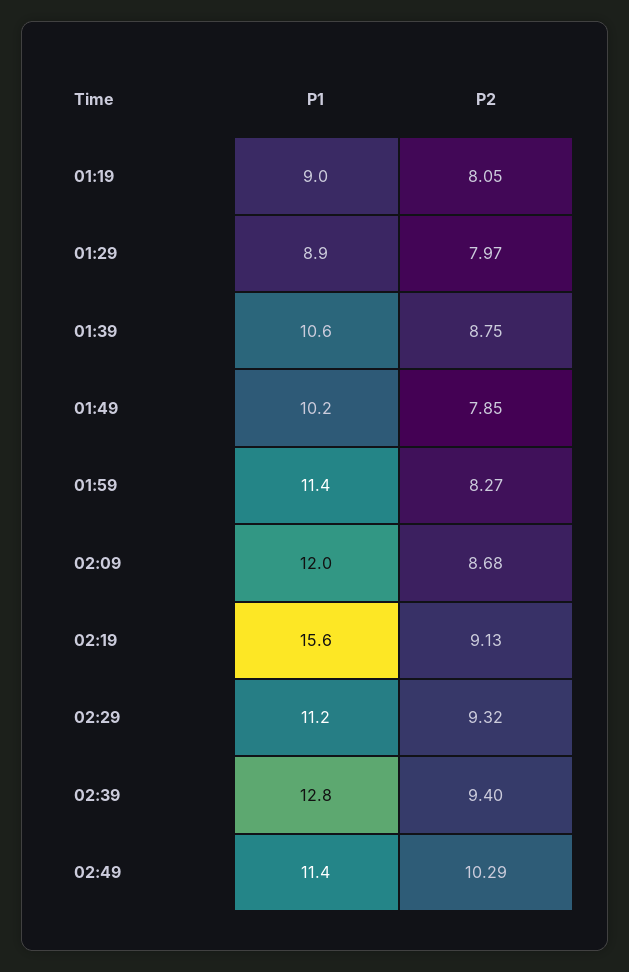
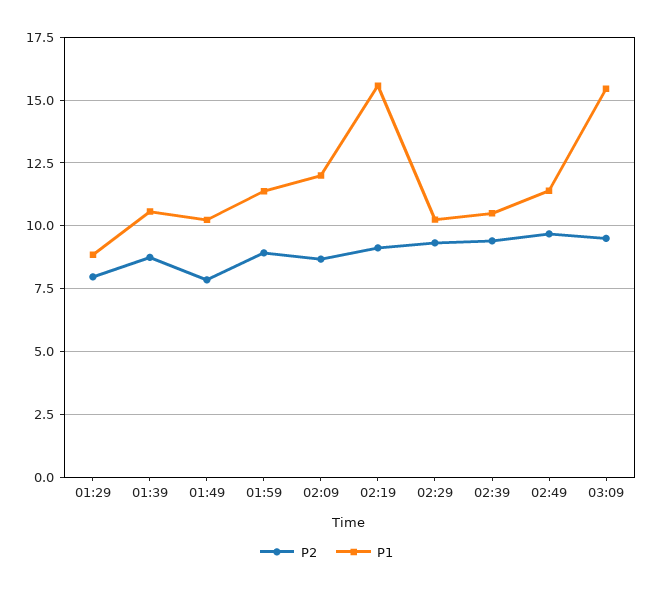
P1, 01:19: 9 -> none
P2, 01:19: 8.05 -> none
P2, 01:59: 8.27 -> 9
P1, 02:29: 11.2 -> 10.25
P1, 02:39: 12.8 -> 10.5
P2, 02:49: 10.29 -> 9.75
P2, 03:09: none -> 9.5
P1, 03:09: none -> 15.5

